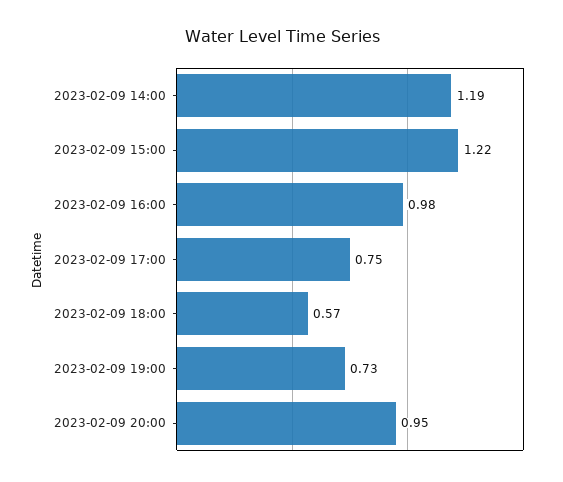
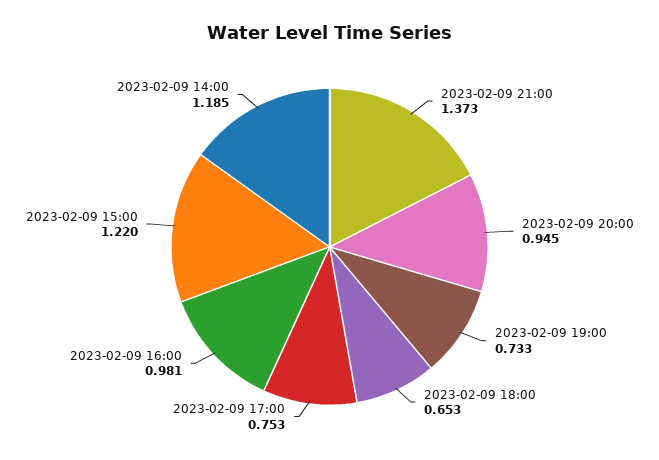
2023-02-09 18:00: 0.57 -> 0.653
2023-02-09 21:00: none -> 1.373

